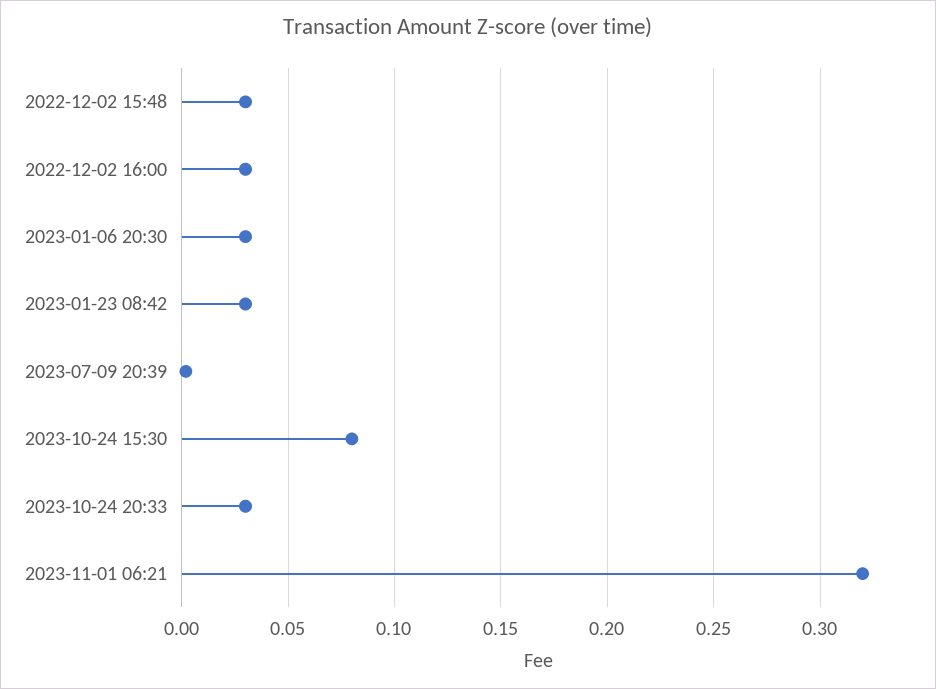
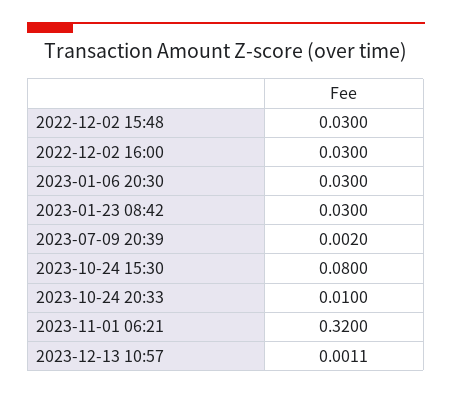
2023-10-24 20:33: 0.03 -> 0.01
2023-12-13 10:57: none -> 0.0011

